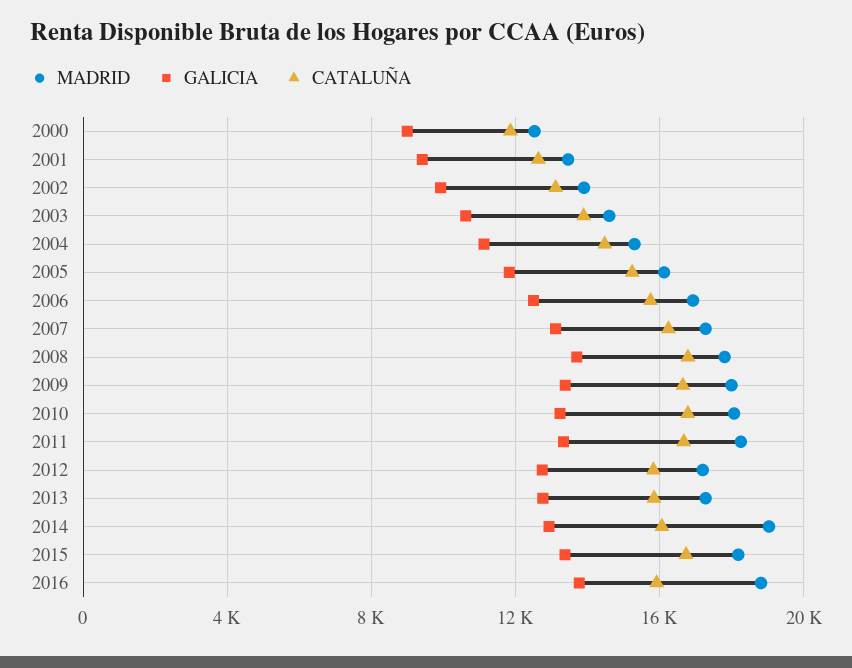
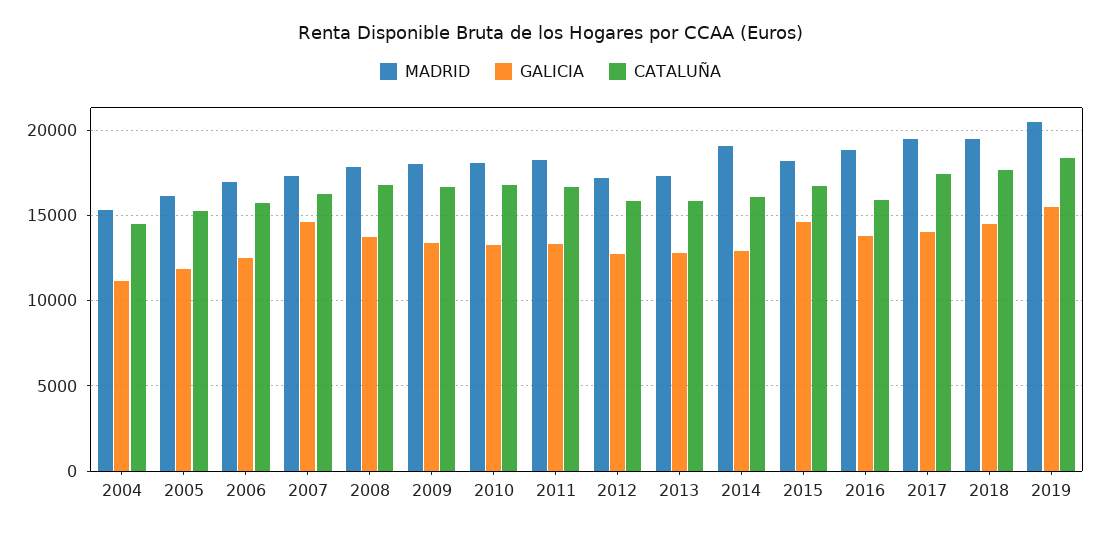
MADRID, 2000: 12500 -> none
GALICIA, 2000: 9000 -> none
CATALUÑA, 2000: 12000 -> none
MADRID, 2001: 13500 -> none
GALICIA, 2001: 9500 -> none
CATALUÑA, 2001: 12500 -> none
MADRID, 2002: 14000 -> none
GALICIA, 2002: 10000 -> none
CATALUÑA, 2002: 13000 -> none
MADRID, 2003: 14500 -> none
GALICIA, 2003: 10500 -> none
CATALUÑA, 2003: 14000 -> none
GALICIA, 2007: 13000 -> 14500
GALICIA, 2015: 13500 -> 14500
MADRID, 2017: none -> 19500
GALICIA, 2017: none -> 14000
CATALUÑA, 2017: none -> 17500
MADRID, 2018: none -> 19500
GALICIA, 2018: none -> 14500
CATALUÑA, 2018: none -> 17500
MADRID, 2019: none -> 20500
GALICIA, 2019: none -> 15500
CATALUÑA, 2019: none -> 18500

